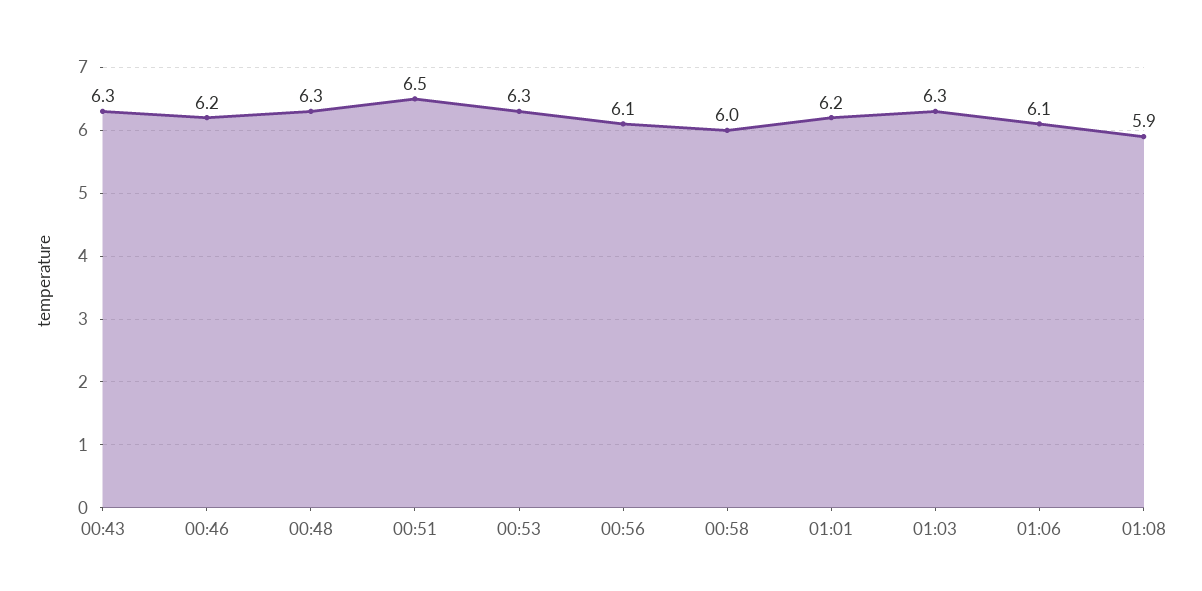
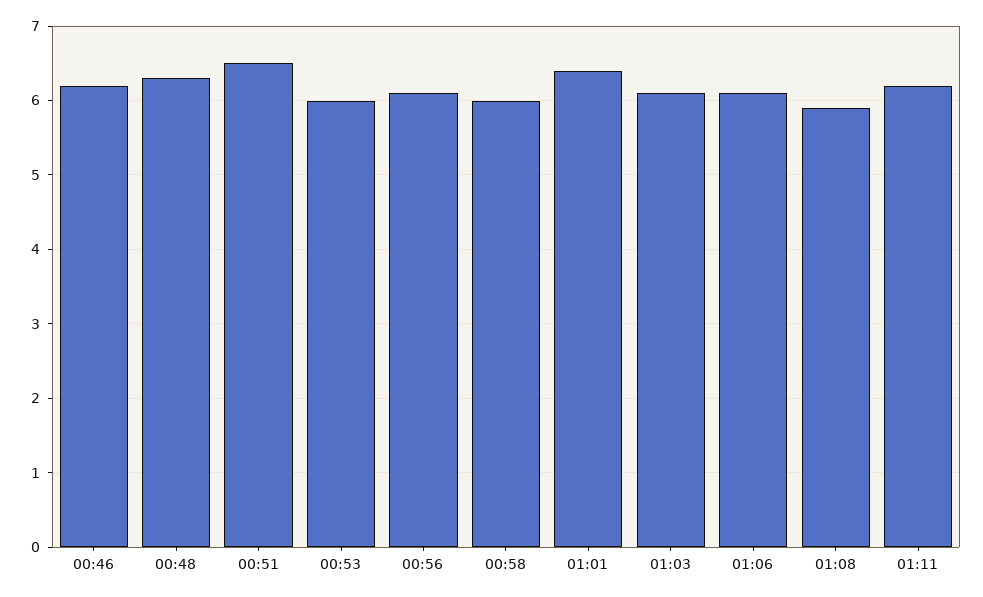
00:43: 6.3 -> none
00:53: 6.3 -> 6
01:01: 6.2 -> 6.4
01:03: 6.3 -> 6.1
01:11: none -> 6.2

